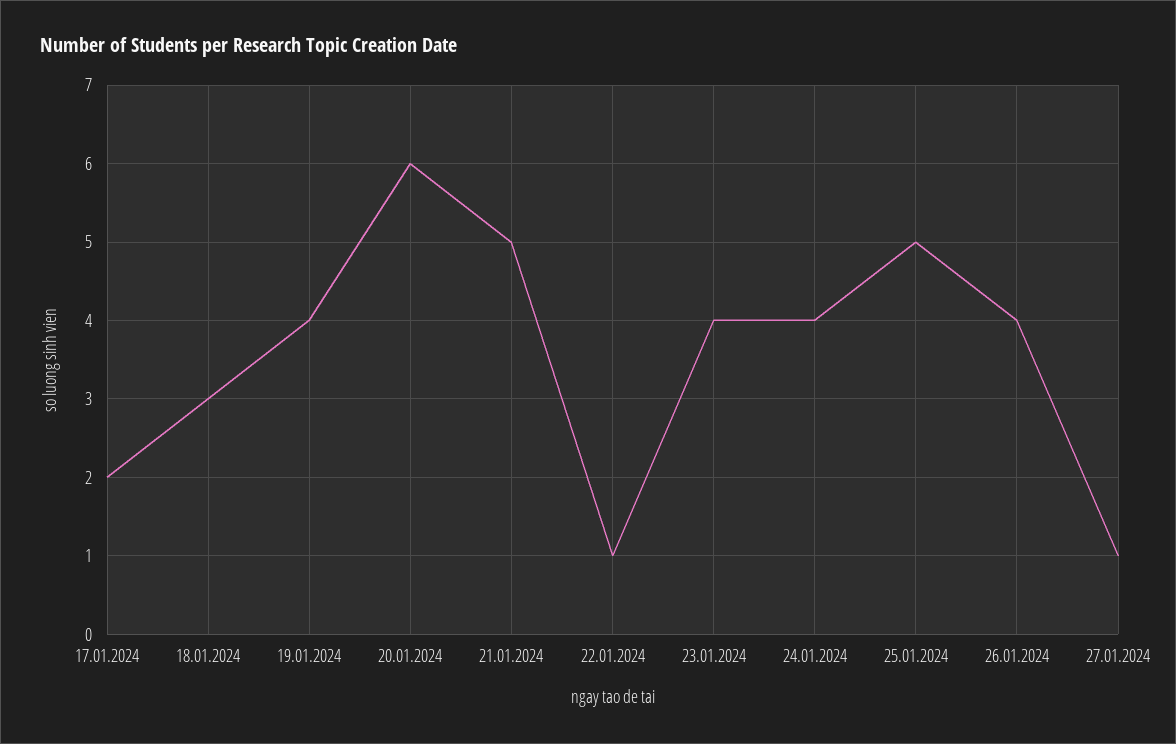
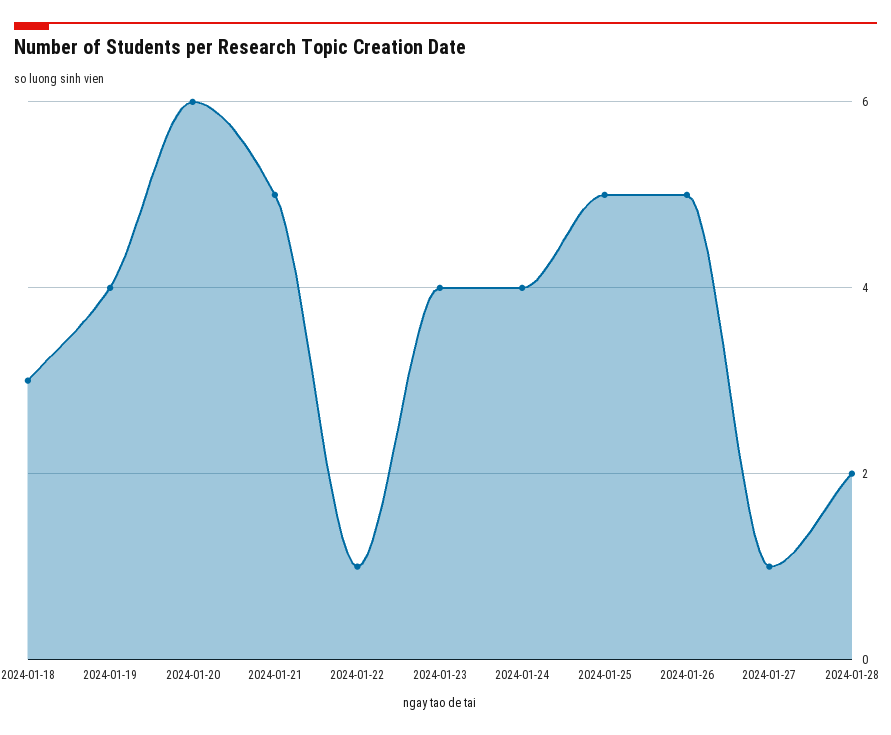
17.01.2024: 2 -> none
26.01.2024: 4 -> 5
2024-01-28: none -> 2

